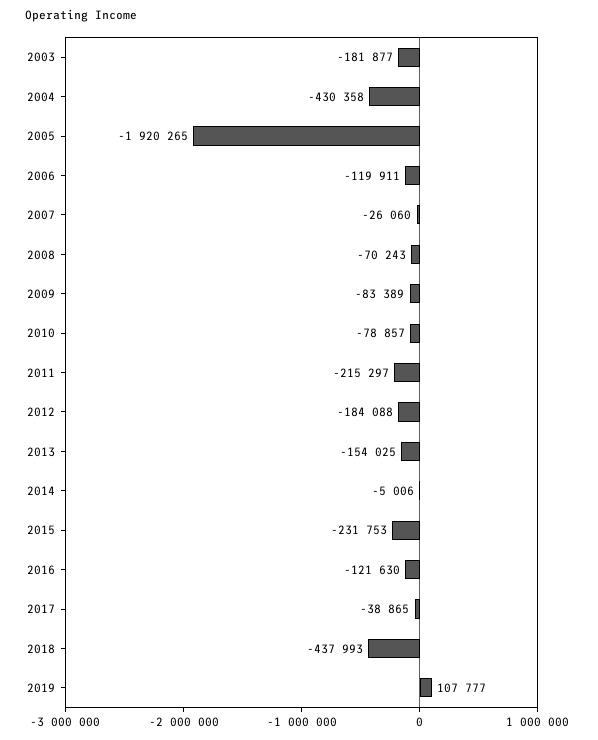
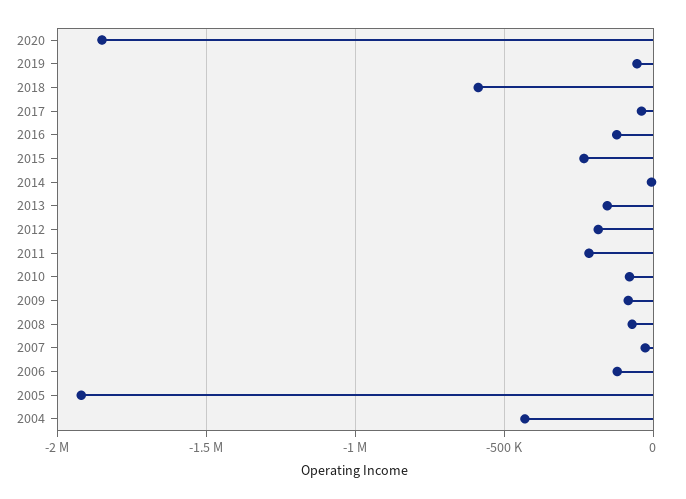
2003: -181877 -> none
2018: -437993 -> -600000
2019: 107777 -> -50000
2020: none -> -1850000

